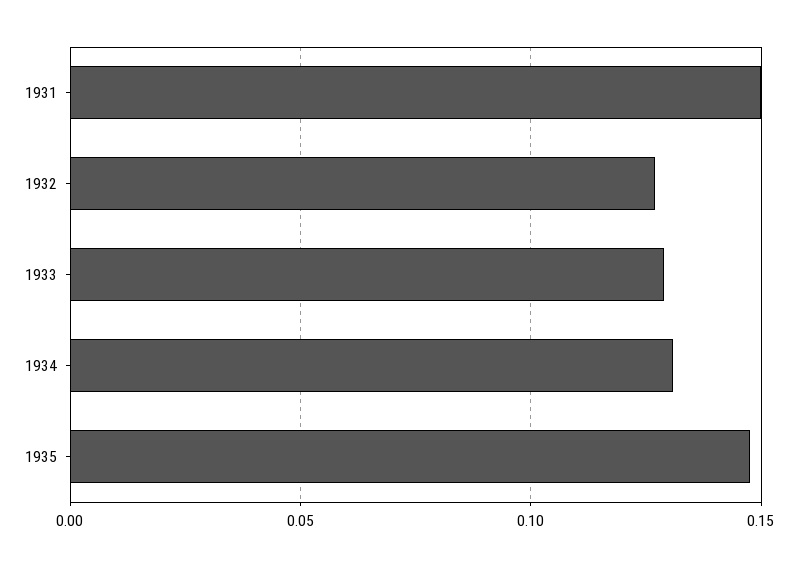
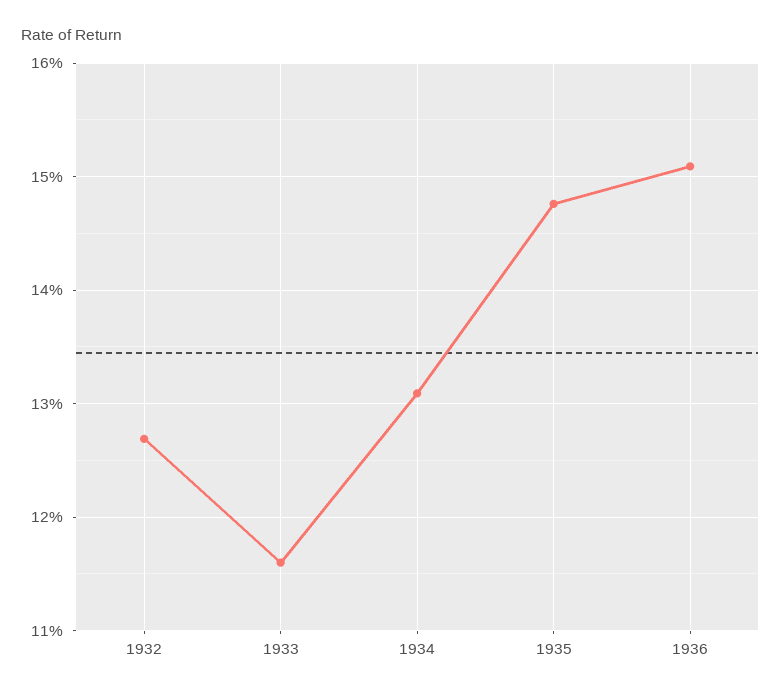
1931: 0.15 -> none
1933: 0.13 -> 0.116
1936: none -> 0.151

